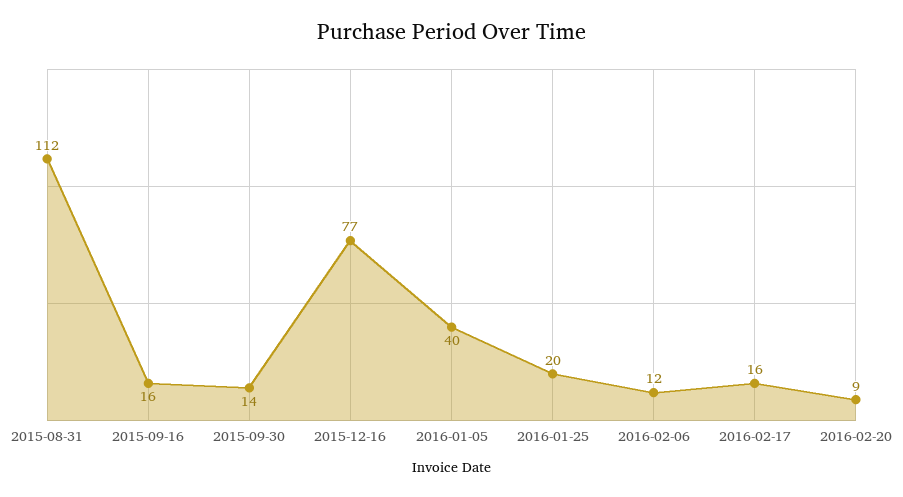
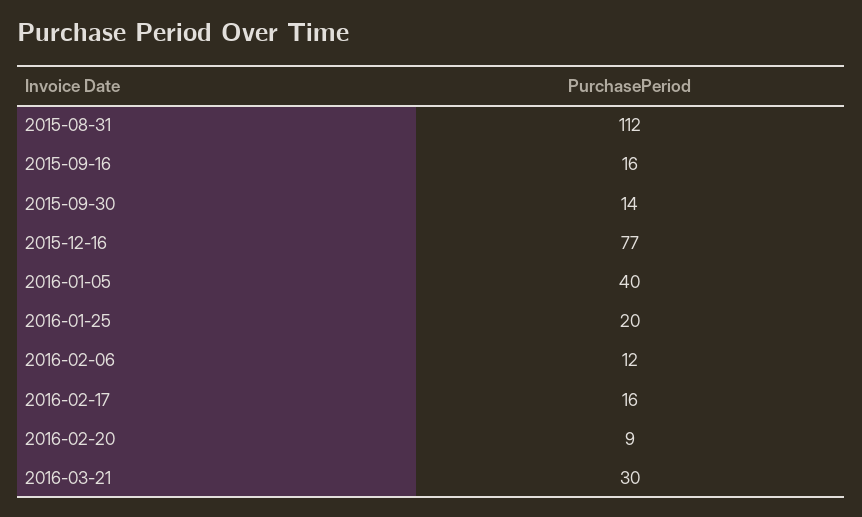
2016-03-21: none -> 30

